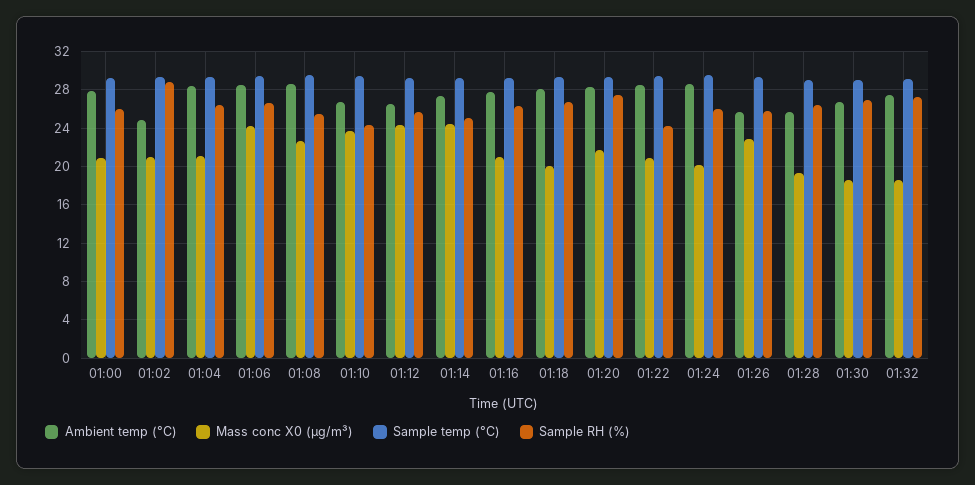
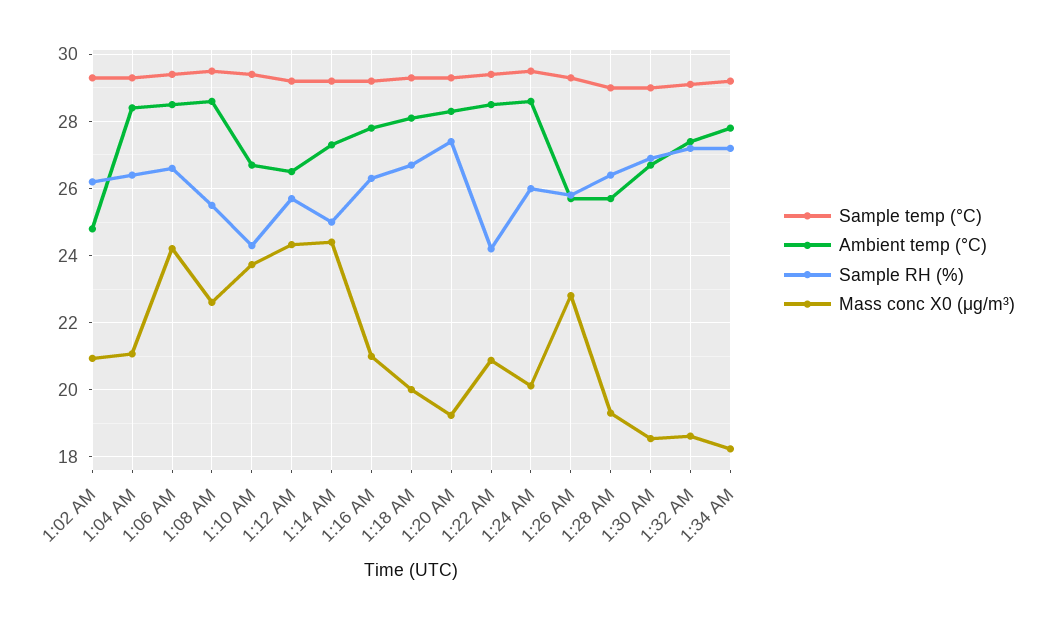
Ambient temp (°C), 01:00: 28 -> none
Mass conc X0 (μg/m³), 01:00: 21 -> none
Sample temp (°C), 01:00: 29 -> none
Sample RH (%), 01:00: 26 -> none
Sample RH (%), 01:02: 29 -> 26.2
Mass conc X0 (μg/m³), 01:20: 22 -> 19.2
Sample temp (°C), 1:34 AM: none -> 29.2
Ambient temp (°C), 1:34 AM: none -> 27.8
Sample RH (%), 1:34 AM: none -> 27.2
Mass conc X0 (μg/m³), 1:34 AM: none -> 18.2

